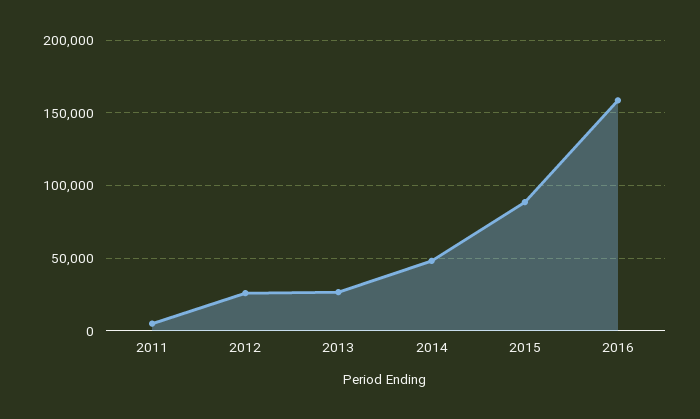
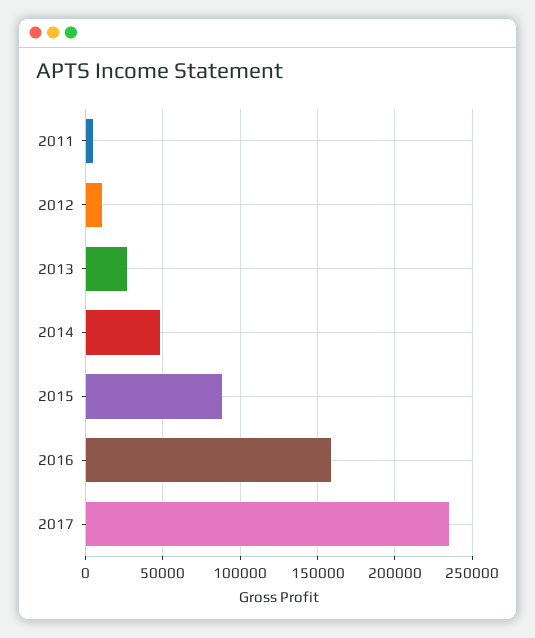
2012: 25000 -> 10000
2017: none -> 235000

